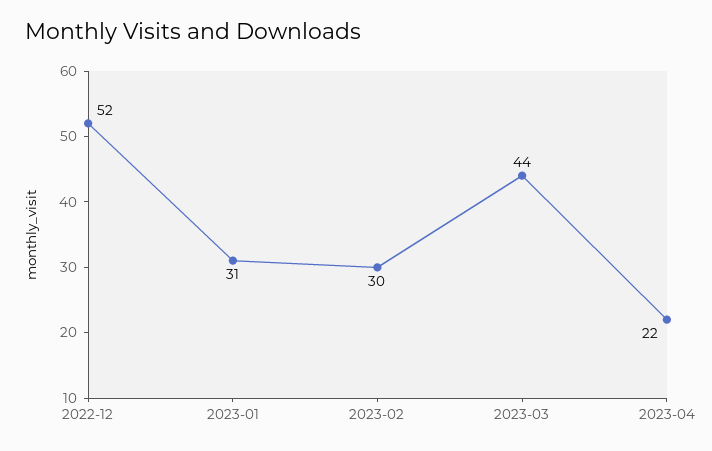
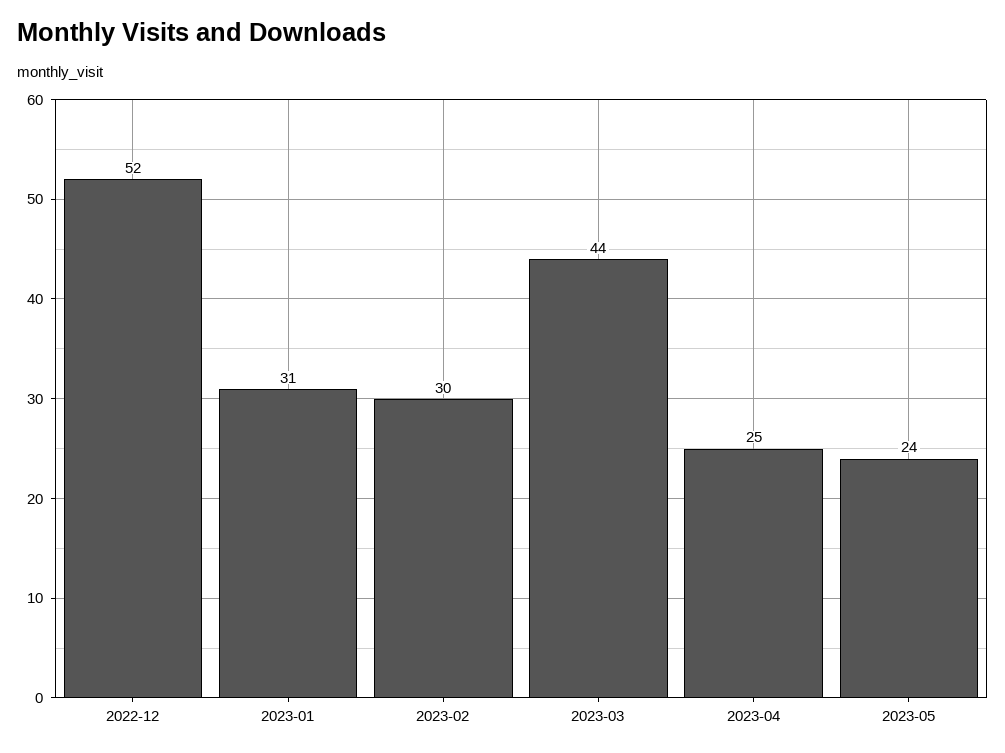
2023-04: 22 -> 25
2023-05: none -> 24

